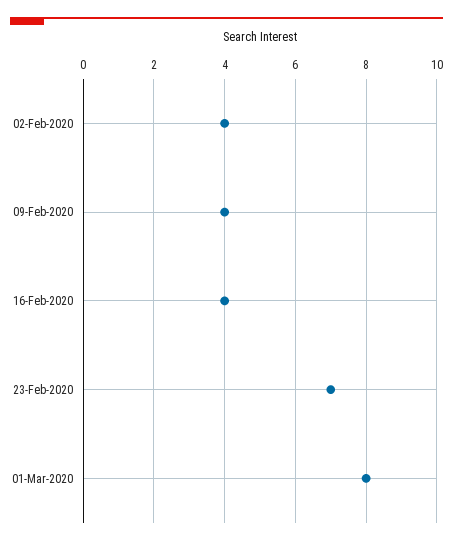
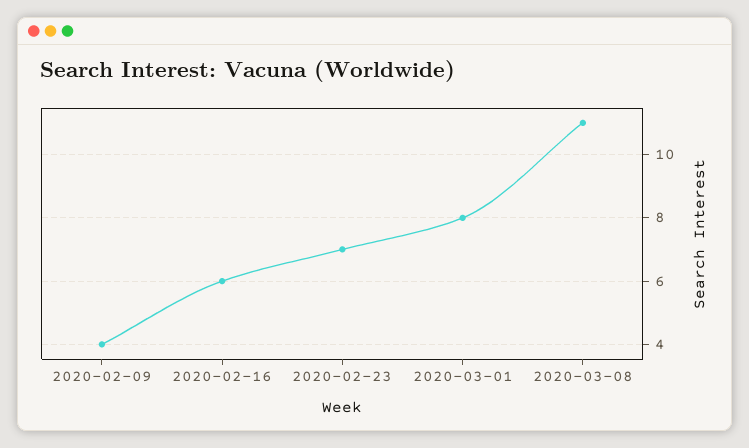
02-Feb-2020: 4 -> none
16-Feb-2020: 4 -> 6
2020-03-08: none -> 11

